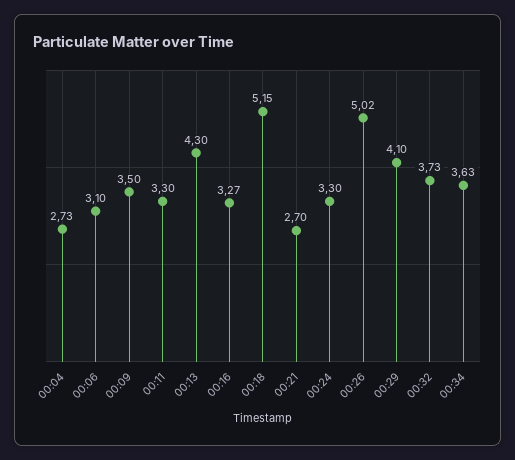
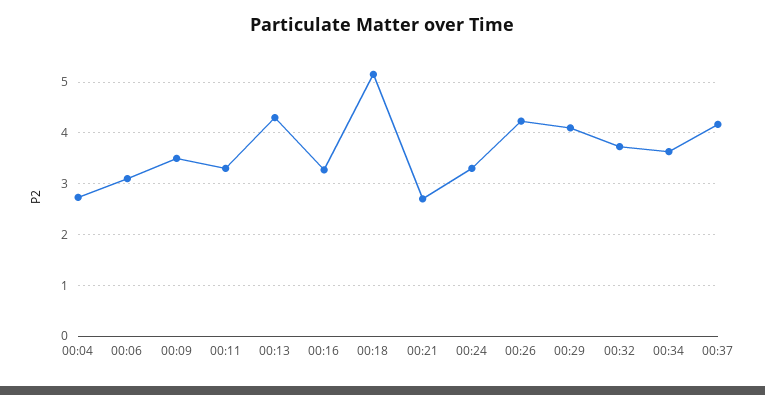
00:26: 5.02 -> 4.2
00:37: none -> 4.2

